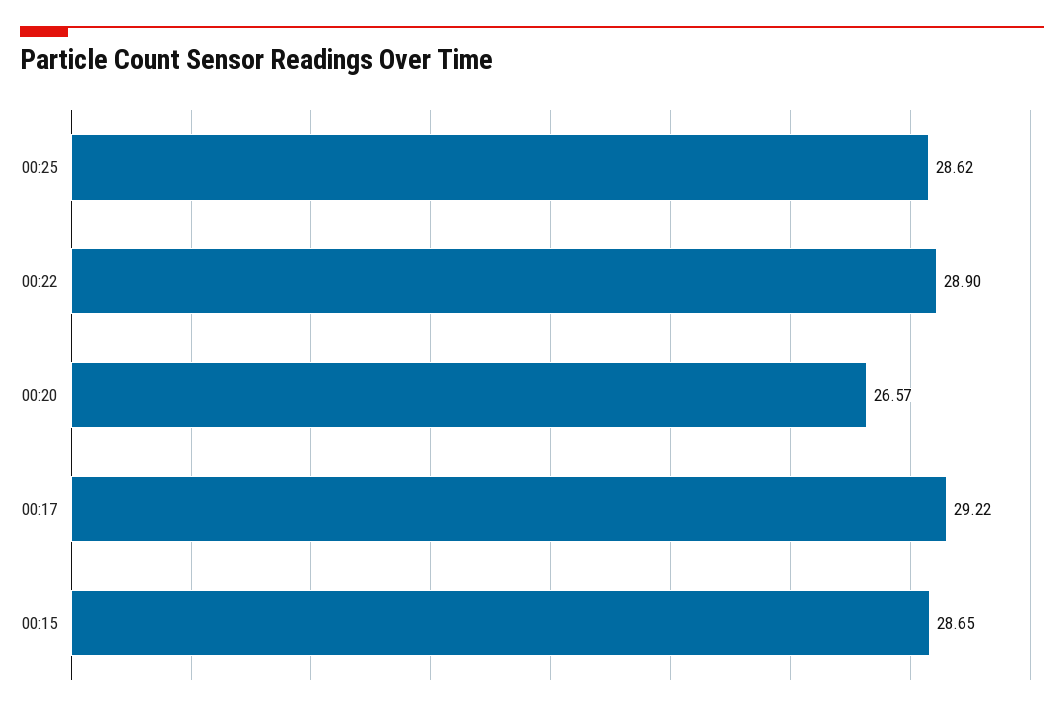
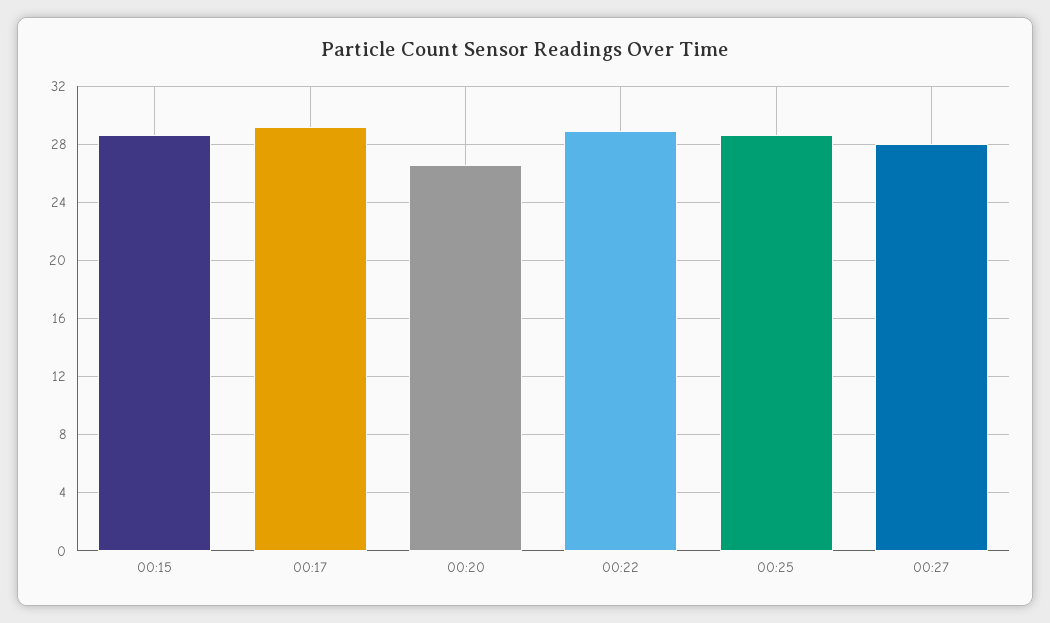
00:27: none -> 28

